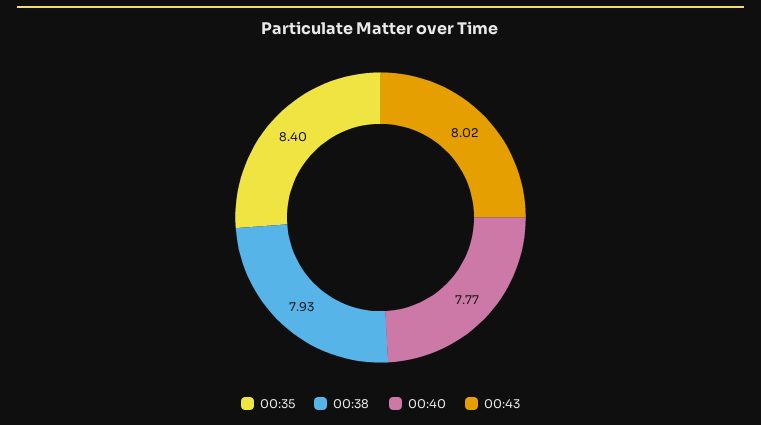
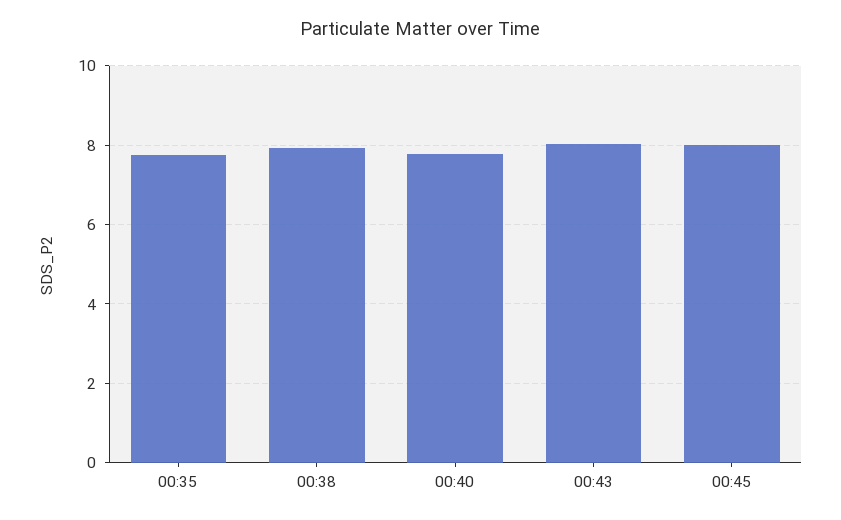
00:35: 8.4 -> 7.8
00:45: none -> 8

